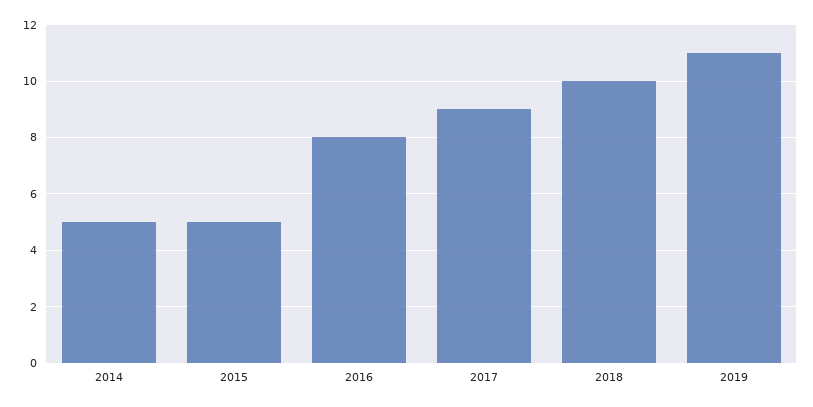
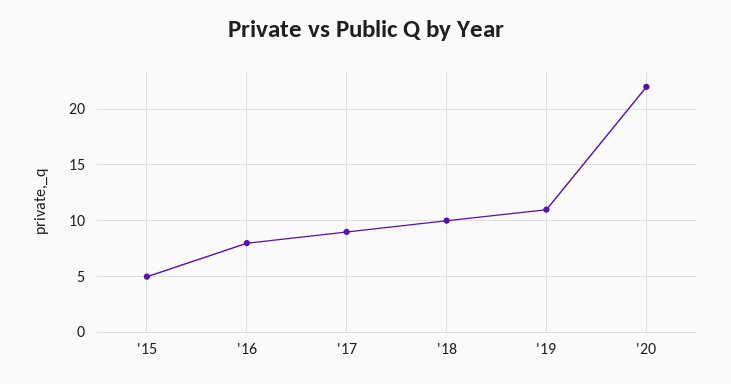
2014: 5 -> none
'20: none -> 22

